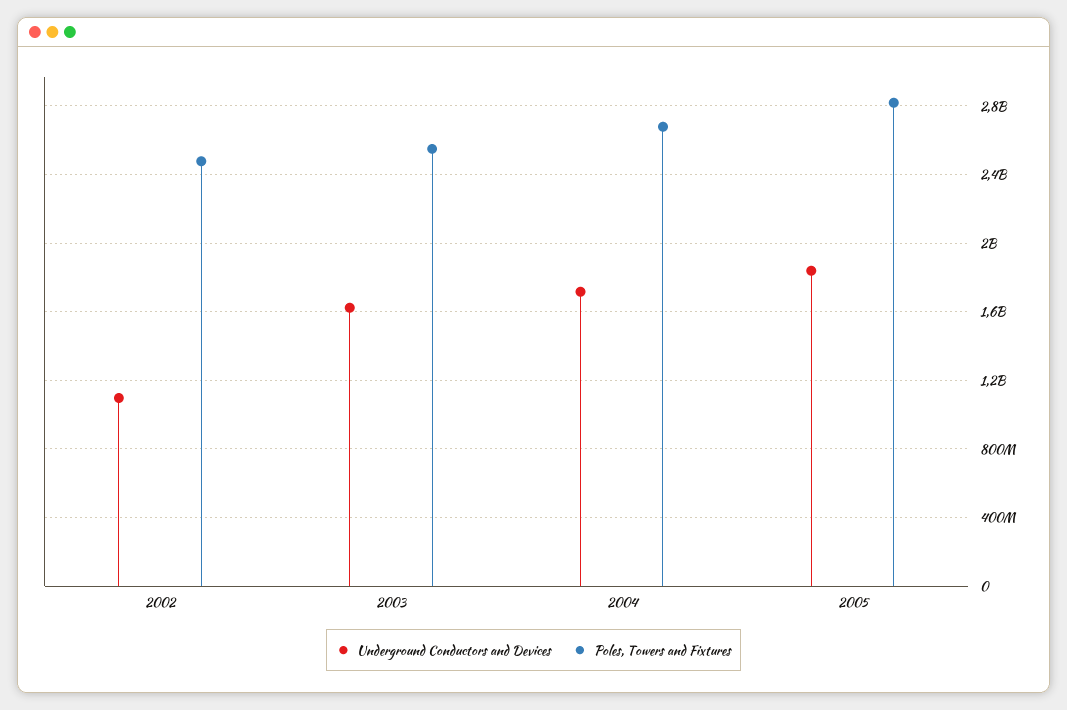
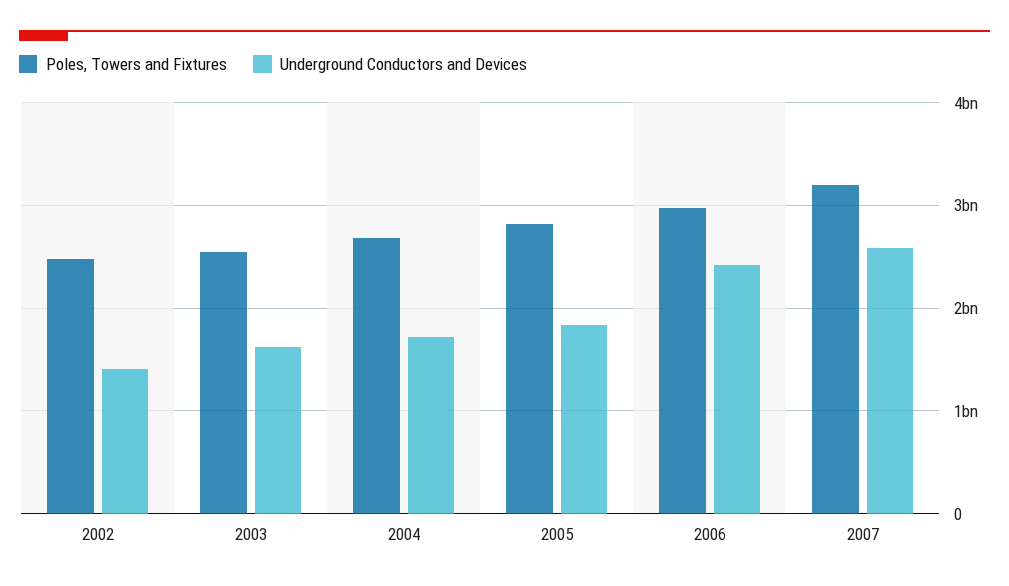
Underground Conductors and Devices, 2002: 1100000000 -> 1400000000
Poles, Towers and Fixtures, 2006: none -> 3000000000
Underground Conductors and Devices, 2006: none -> 2400000000
Poles, Towers and Fixtures, 2007: none -> 3200000000
Underground Conductors and Devices, 2007: none -> 2600000000

